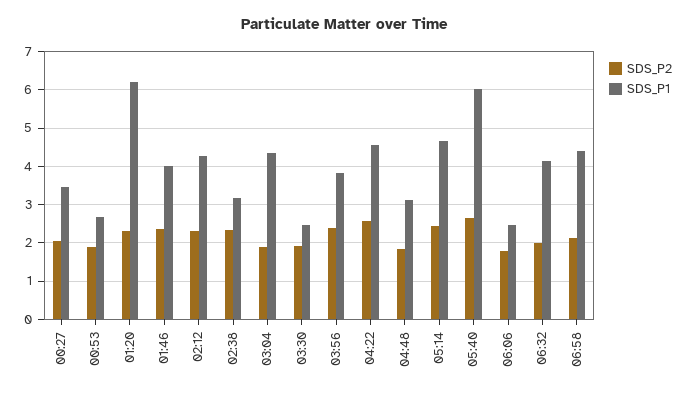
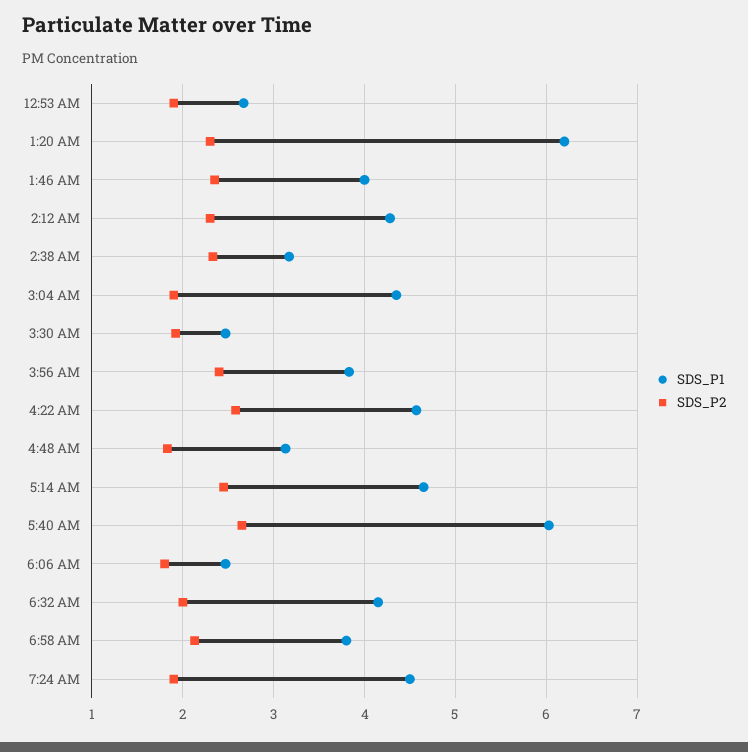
SDS_P2, 00:27: 2 -> none
SDS_P1, 00:27: 3.4 -> none
SDS_P1, 06:58: 4.4 -> 3.8
SDS_P1, 7:24 AM: none -> 4.5
SDS_P2, 7:24 AM: none -> 1.9

